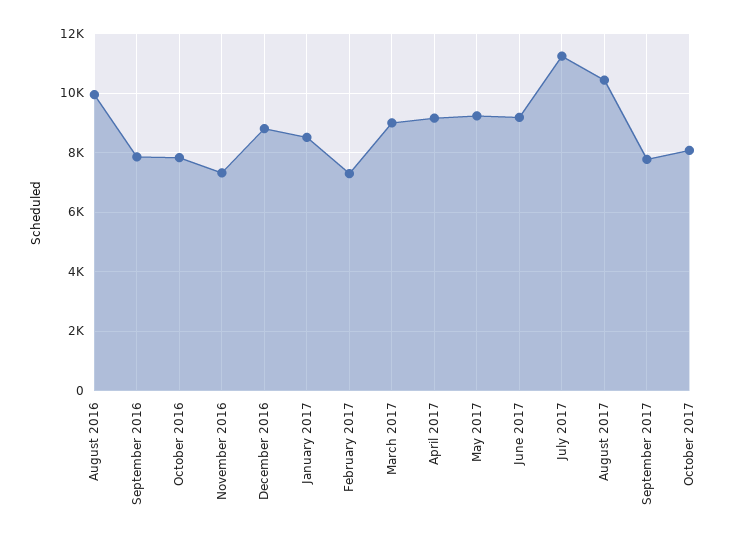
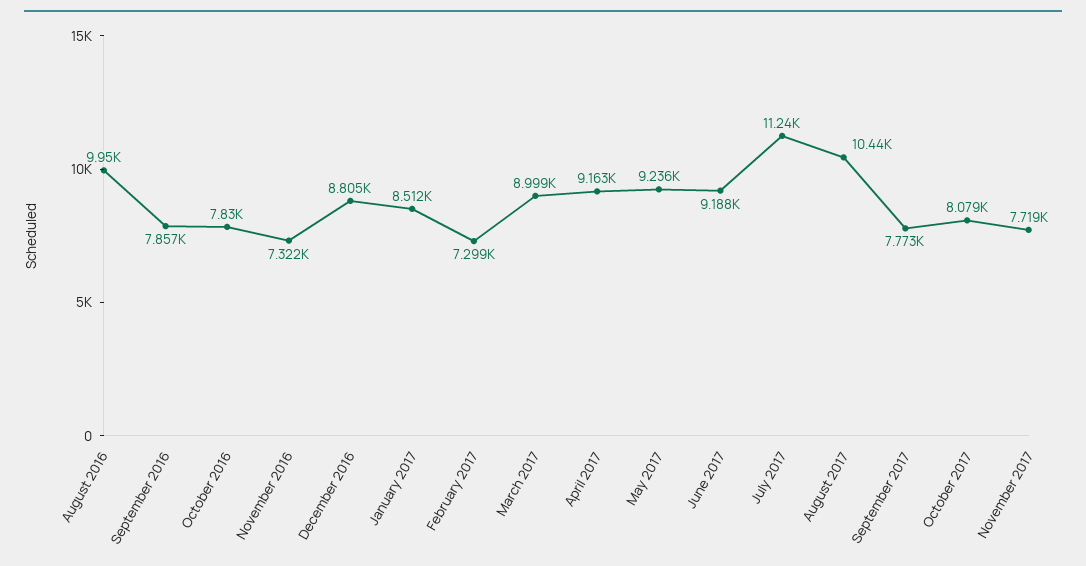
November 2017: none -> 7719

